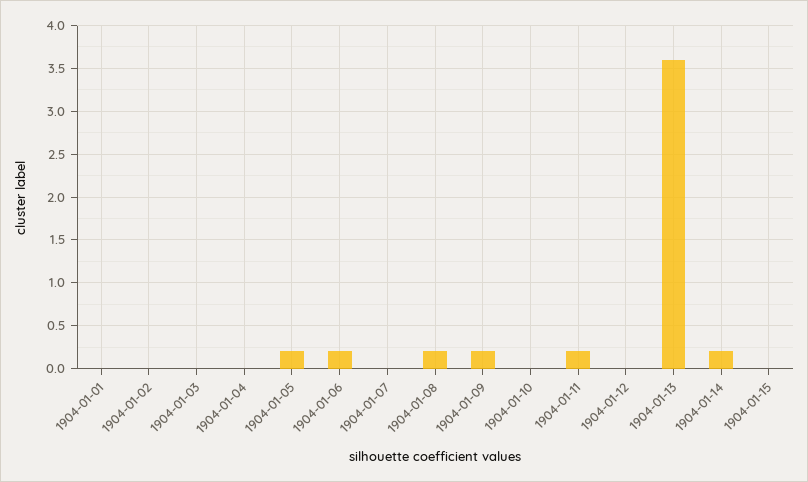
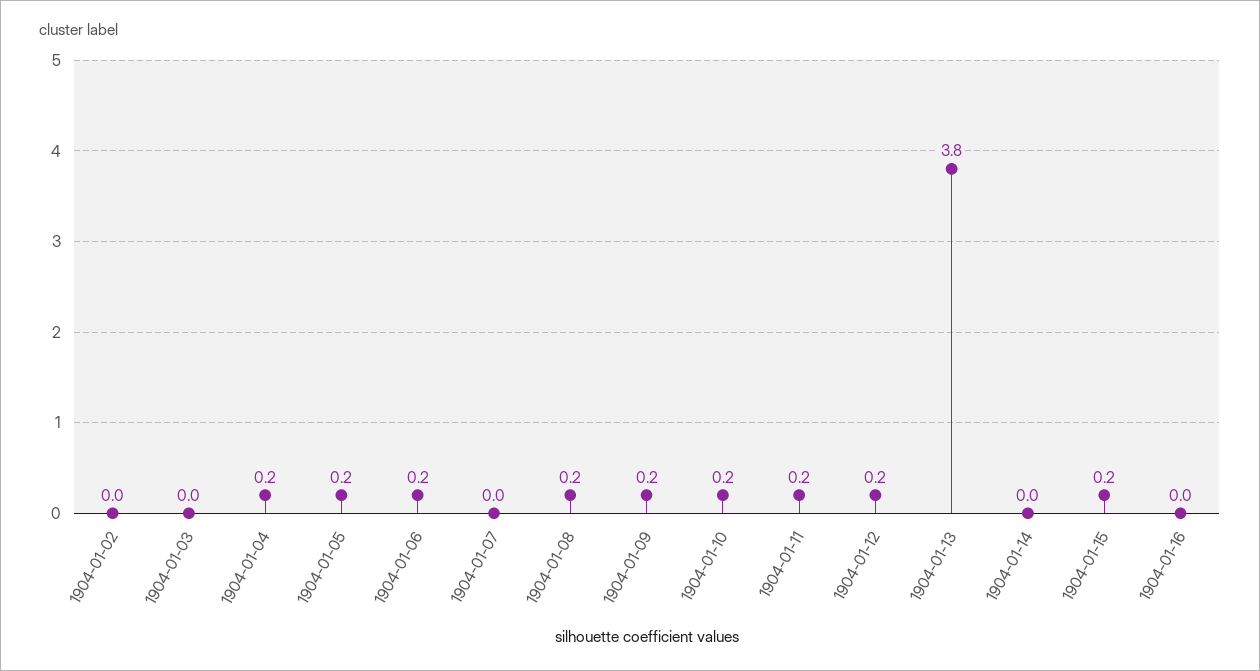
1904-01-01: 0 -> none
1904-01-04: 0 -> 0.2
1904-01-10: 0 -> 0.2
1904-01-12: 0 -> 0.2
1904-01-13: 3.6 -> 3.8
1904-01-14: 0.2 -> 0
1904-01-15: 0 -> 0.2
1904-01-16: none -> 0

